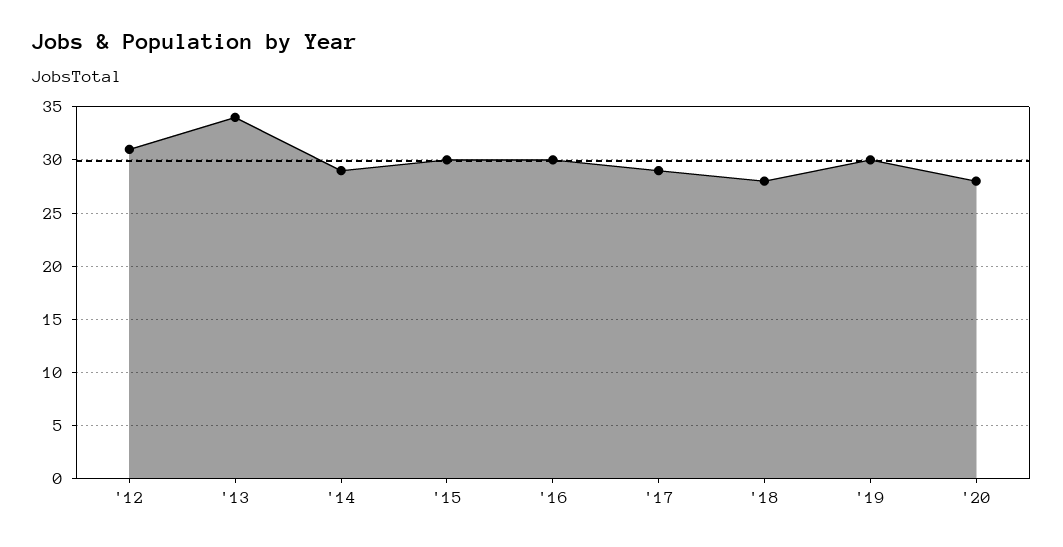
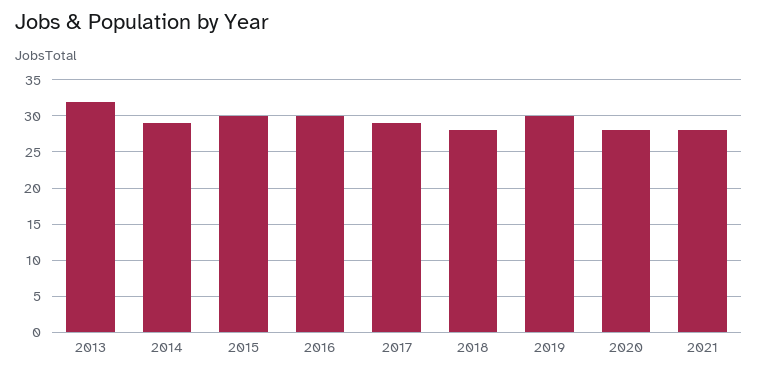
'12: 31 -> none
'13: 34 -> 32
2021: none -> 28

